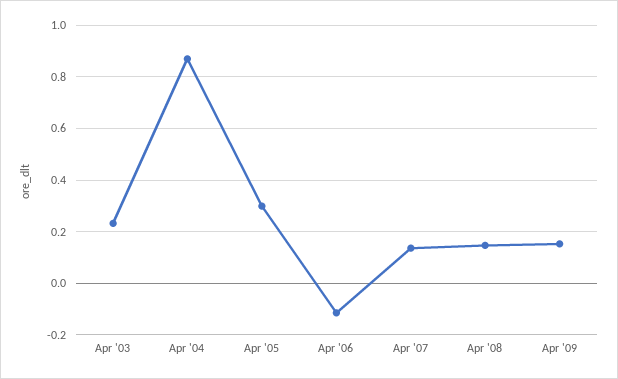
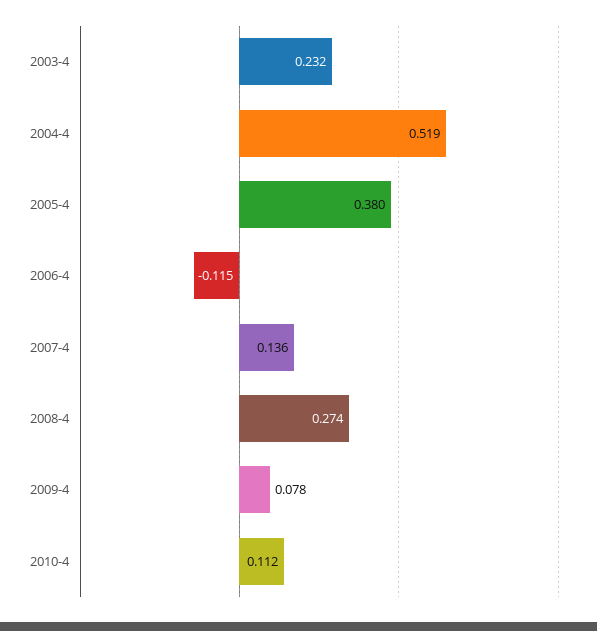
Apr '04: 0.875 -> 0.519
Apr '05: 0.3 -> 0.38
Apr '08: 0.15 -> 0.274
Apr '09: 0.15 -> 0.078
2010-4: none -> 0.112

